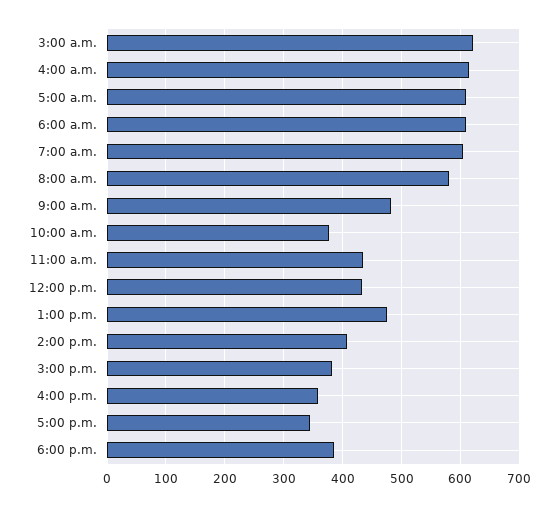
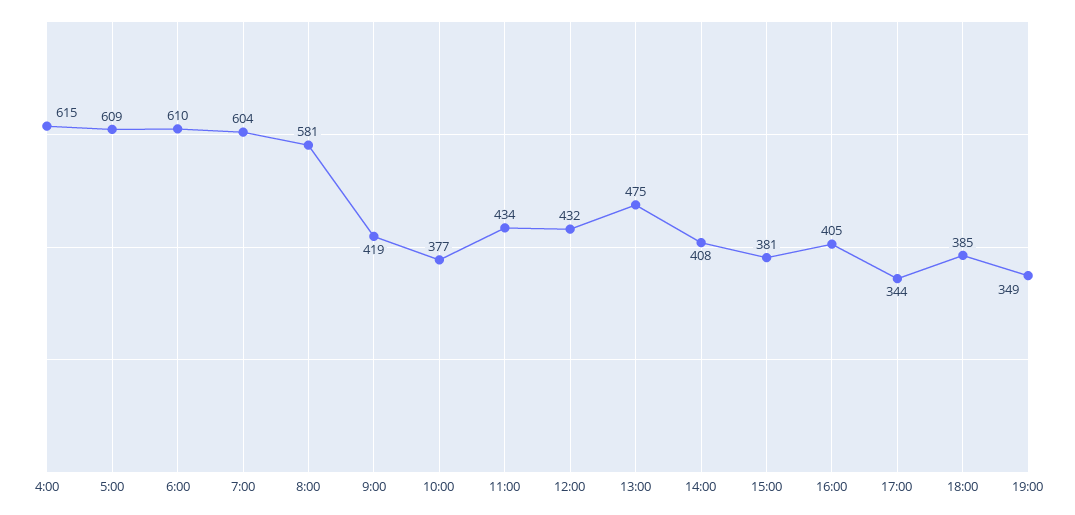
3:00 a.m.: 620 -> none
9:00 a.m.: 480 -> 419
4:00 p.m.: 360 -> 405
19:00: none -> 349

